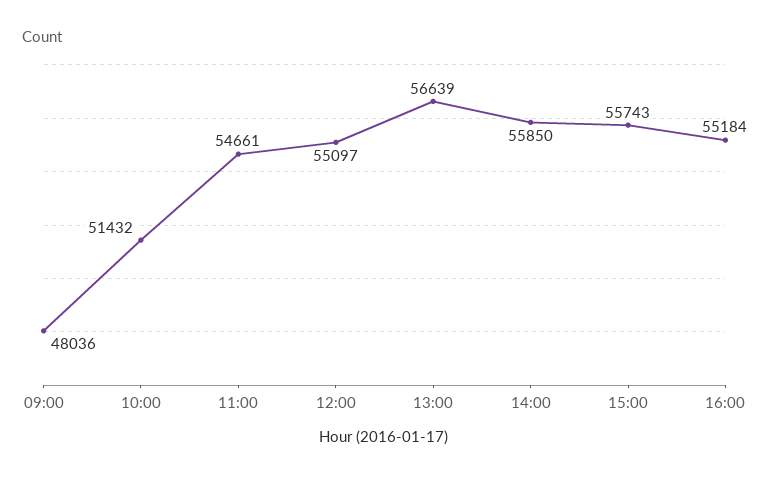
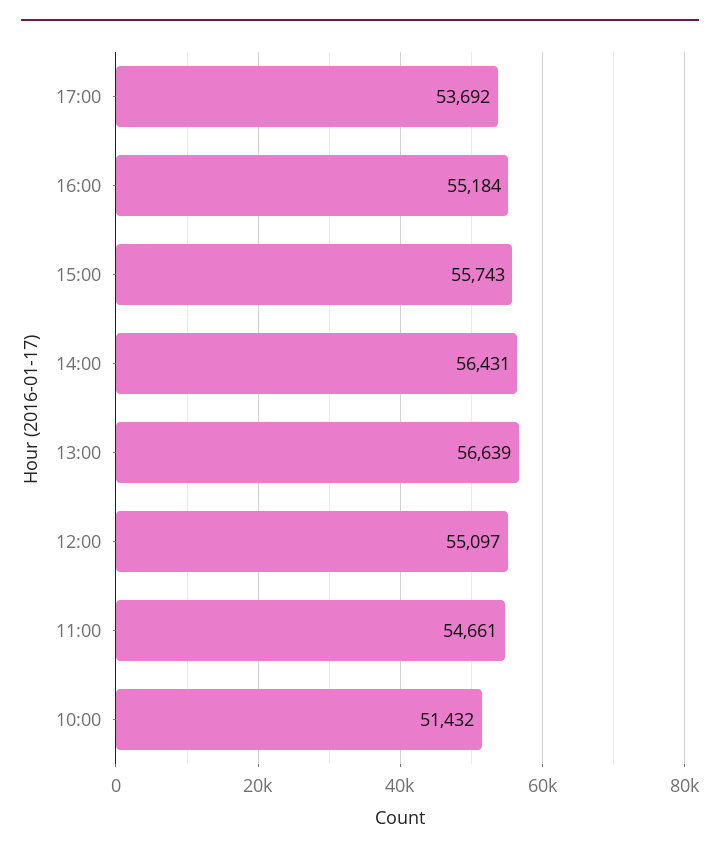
09:00: 48036 -> none
14:00: 55850 -> 56431
17:00: none -> 53692

